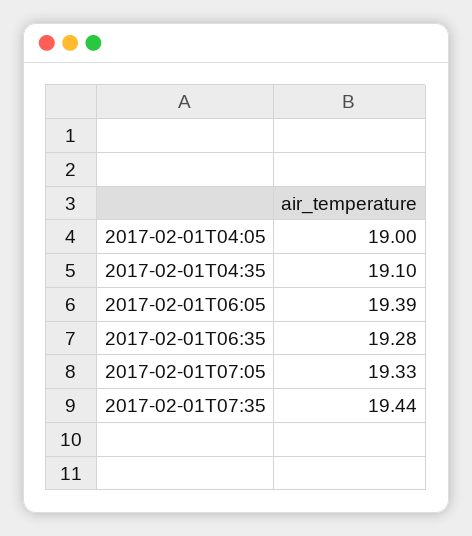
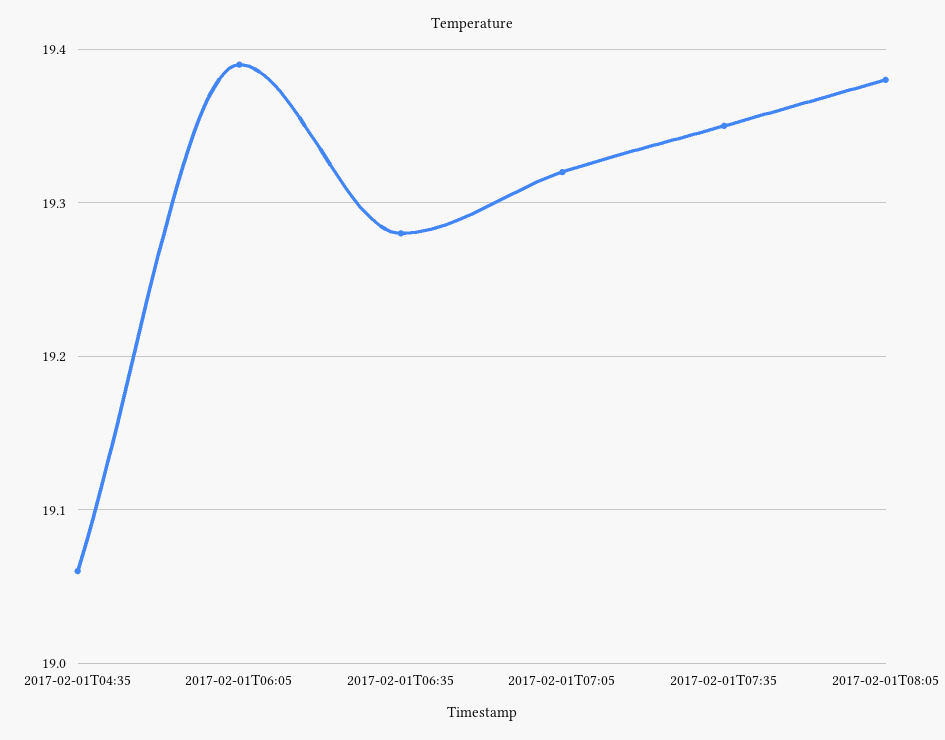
2017-02-01T04:05: 19 -> none
2017-02-01T04:35: 19.1 -> 19.06
2017-02-01T07:05: 19.33 -> 19.32
2017-02-01T07:35: 19.44 -> 19.35
2017-02-01T08:05: none -> 19.38

